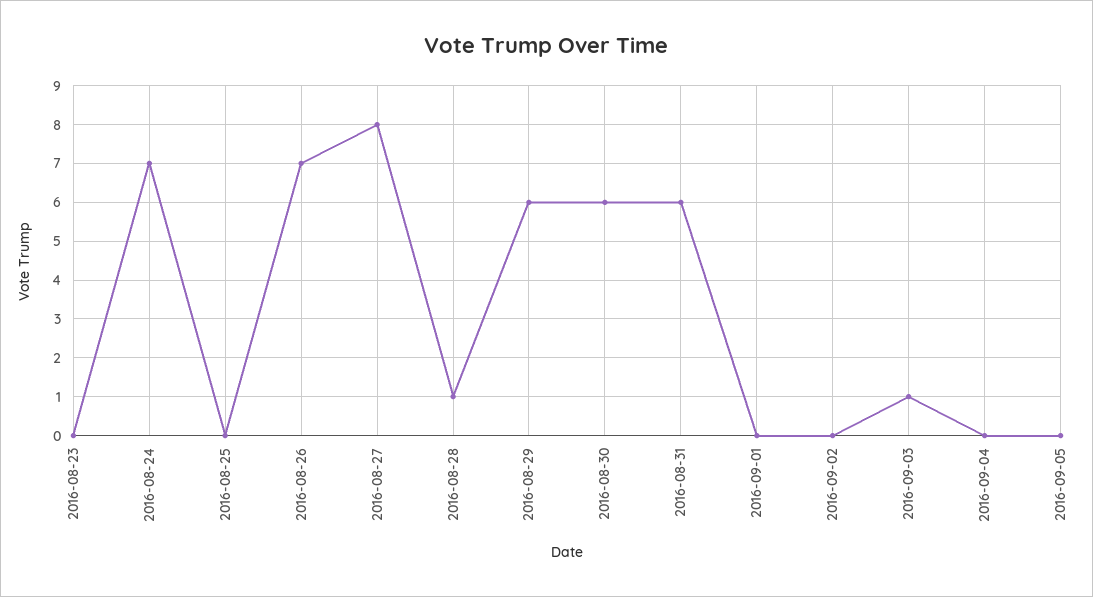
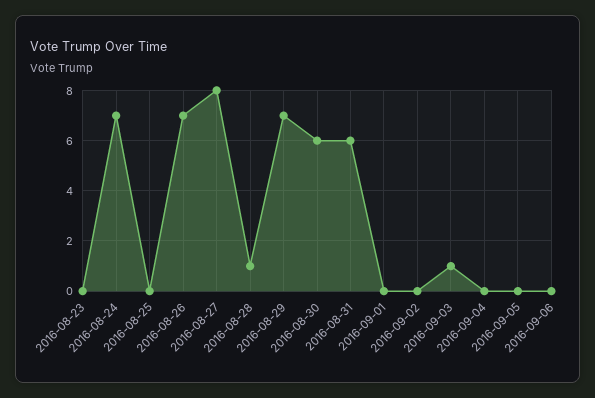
2016-08-29: 6 -> 7
2016-09-06: none -> 0

